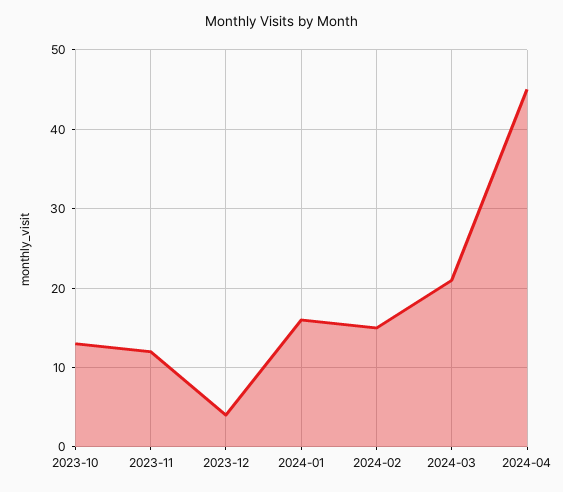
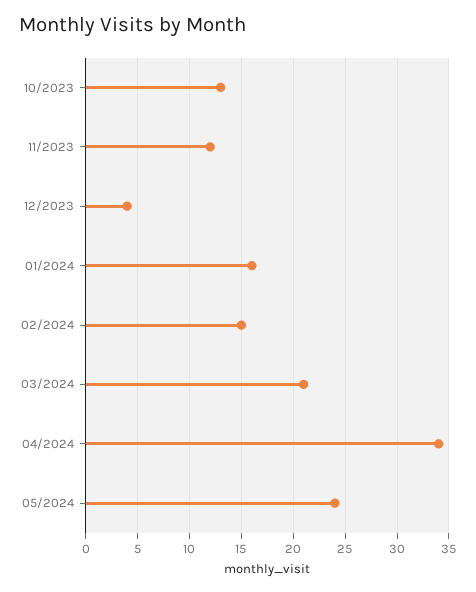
2024-04: 45 -> 34
05/2024: none -> 24

